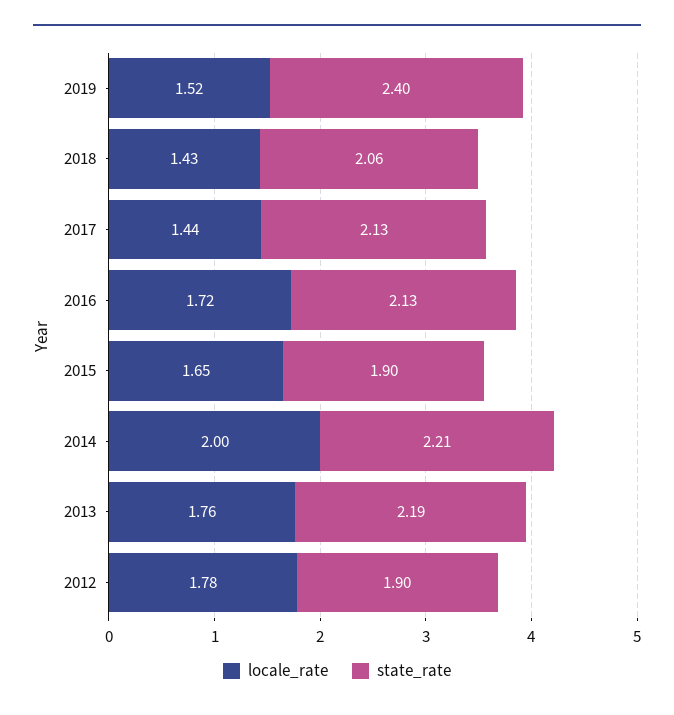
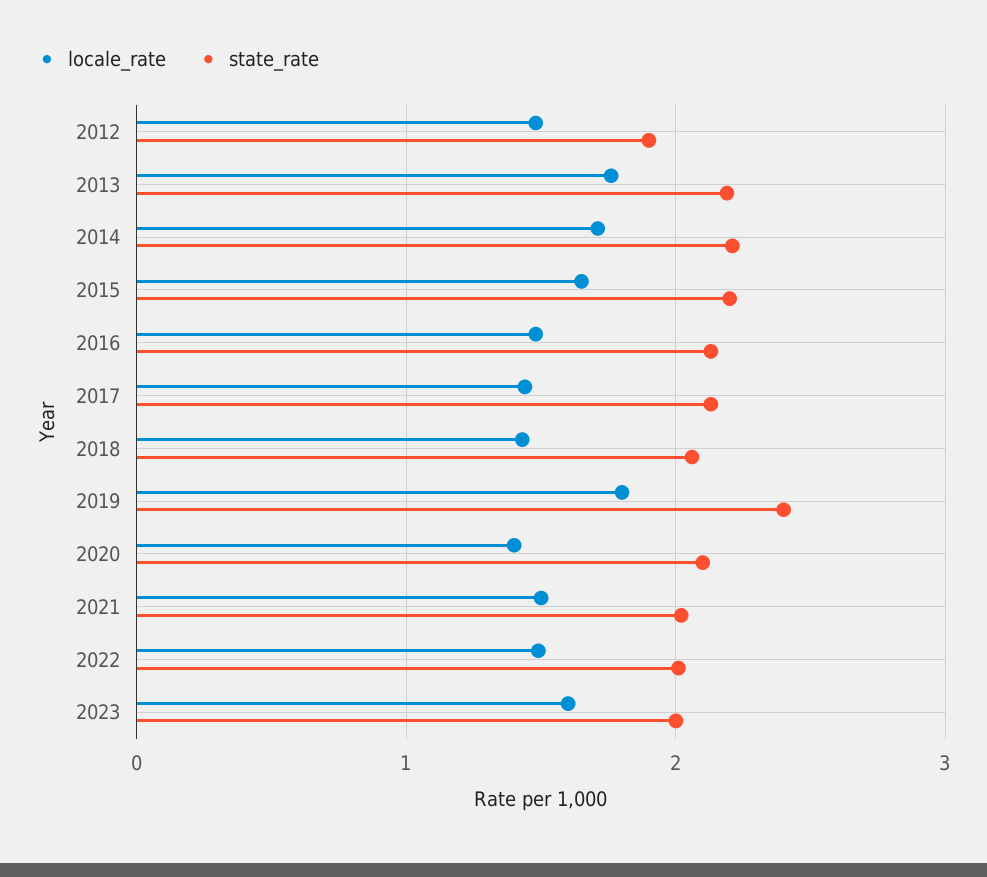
locale_rate, 2019: 1.52 -> 1.8
locale_rate, 2016: 1.72 -> 1.5
state_rate, 2015: 1.9 -> 2.2
locale_rate, 2014: 2 -> 1.7
locale_rate, 2012: 1.78 -> 1.5
locale_rate, 2020: none -> 1.4
state_rate, 2020: none -> 2.1
locale_rate, 2021: none -> 1.5
state_rate, 2021: none -> 2
locale_rate, 2022: none -> 1.5
state_rate, 2022: none -> 2
locale_rate, 2023: none -> 1.6
state_rate, 2023: none -> 2

